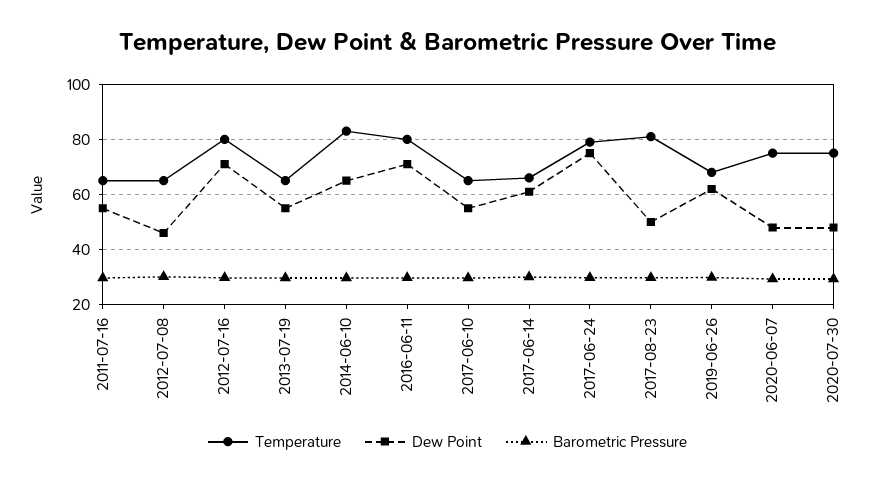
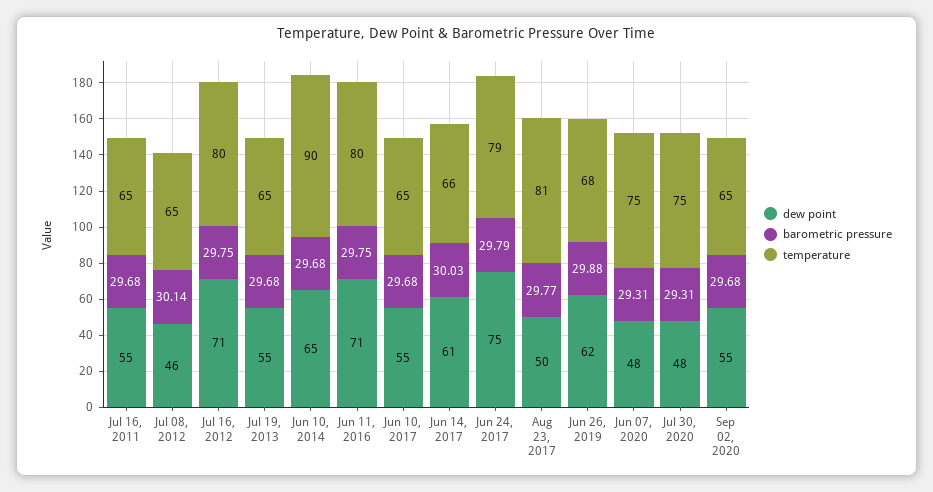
Temperature, 2014-06-10: 82.5 -> 90
Dew Point, Sep 02, 2020: none -> 55
Barometric Pressure, Sep 02, 2020: none -> 29.68
Temperature, Sep 02, 2020: none -> 65

